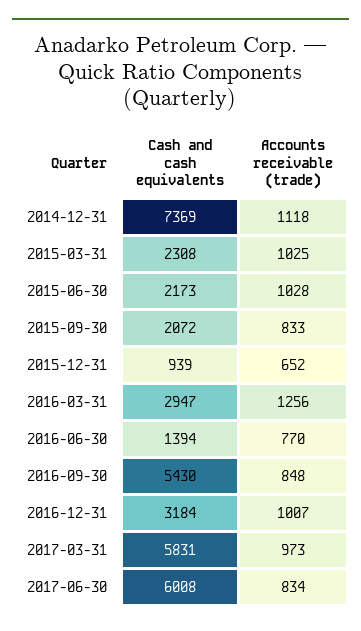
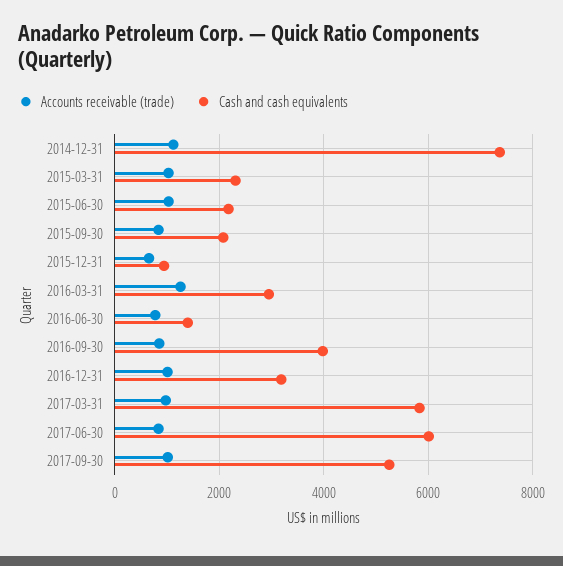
Cash and cash equivalents, 2016-09-30: 5430 -> 4000
Accounts receivable (trade), 2017-09-30: none -> 1000
Cash and cash equivalents, 2017-09-30: none -> 5200

